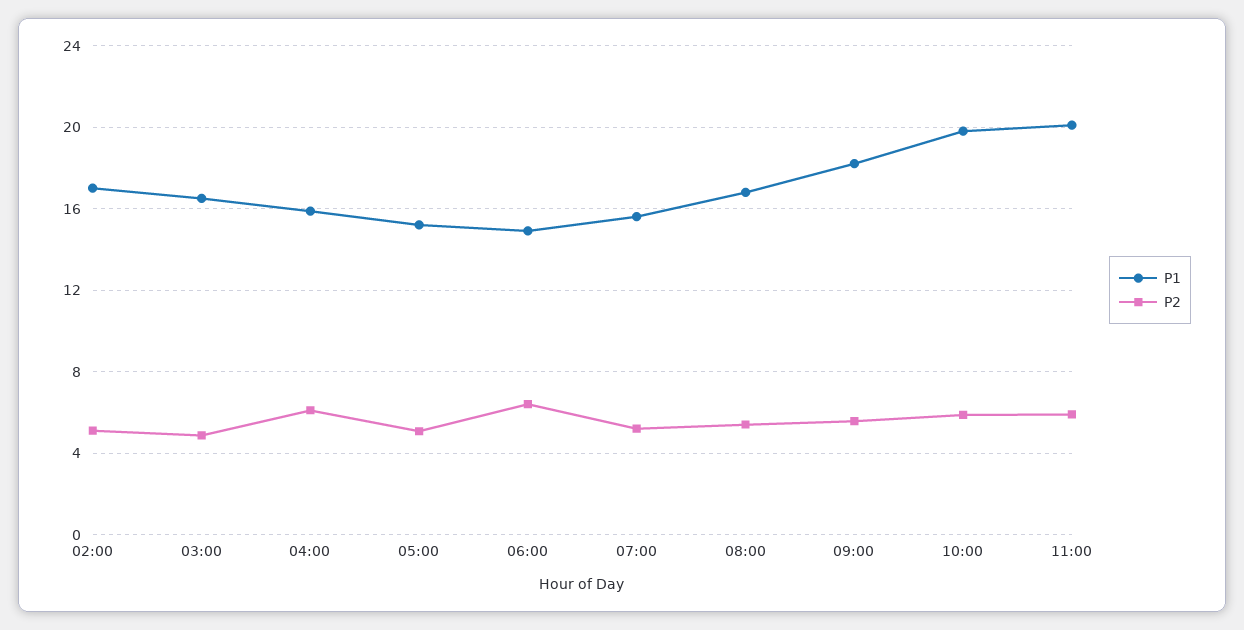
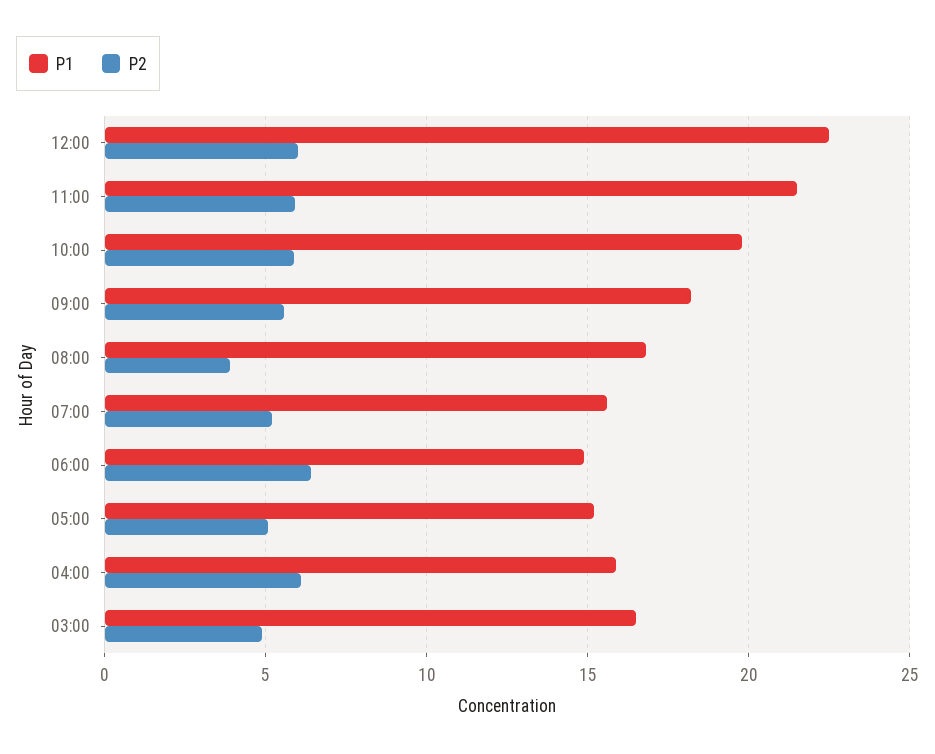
P1, 02:00: 17 -> none
P2, 02:00: 5 -> none
P2, 08:00: 5.5 -> 4
P1, 11:00: 20 -> 21.5
P1, 12:00: none -> 22.5
P2, 12:00: none -> 6

